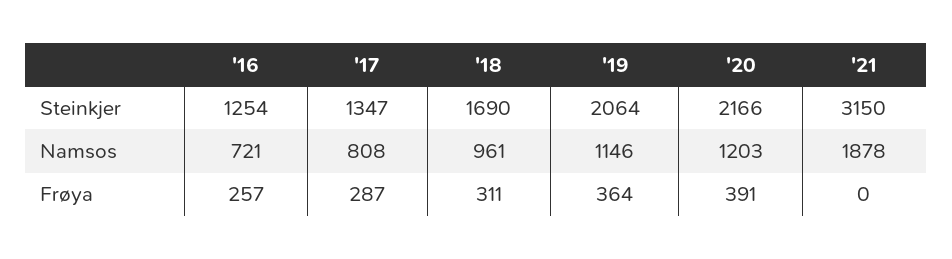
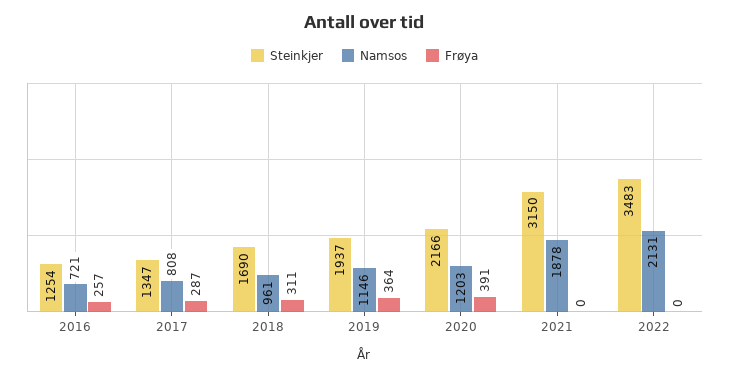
Steinkjer, '19: 2064 -> 1937
Steinkjer, 2022: none -> 3483
Namsos, 2022: none -> 2131
Frøya, 2022: none -> 0

